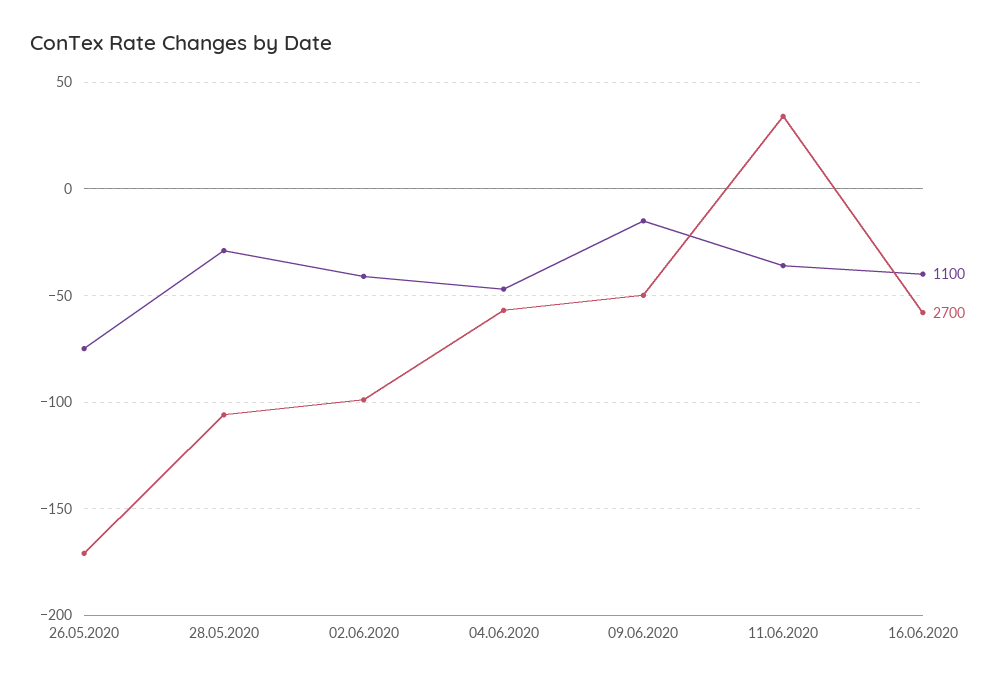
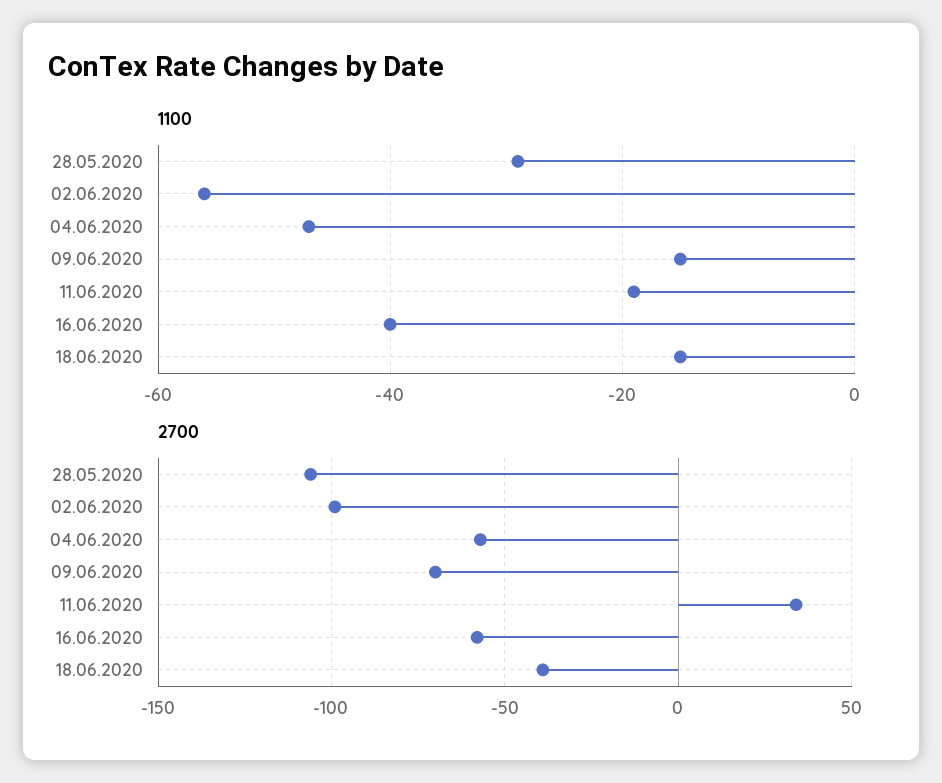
1100, 26.05.2020: -75 -> none
2700, 26.05.2020: -170 -> none
1100, 02.06.2020: -40 -> -55
2700, 09.06.2020: -50 -> -70
1100, 11.06.2020: -35 -> -20
1100, 18.06.2020: none -> -15
2700, 18.06.2020: none -> -40

